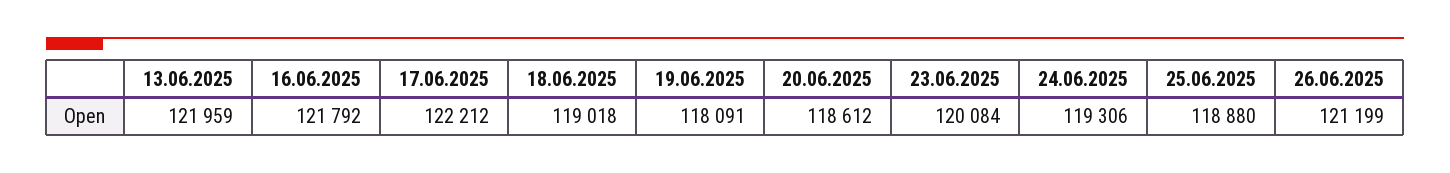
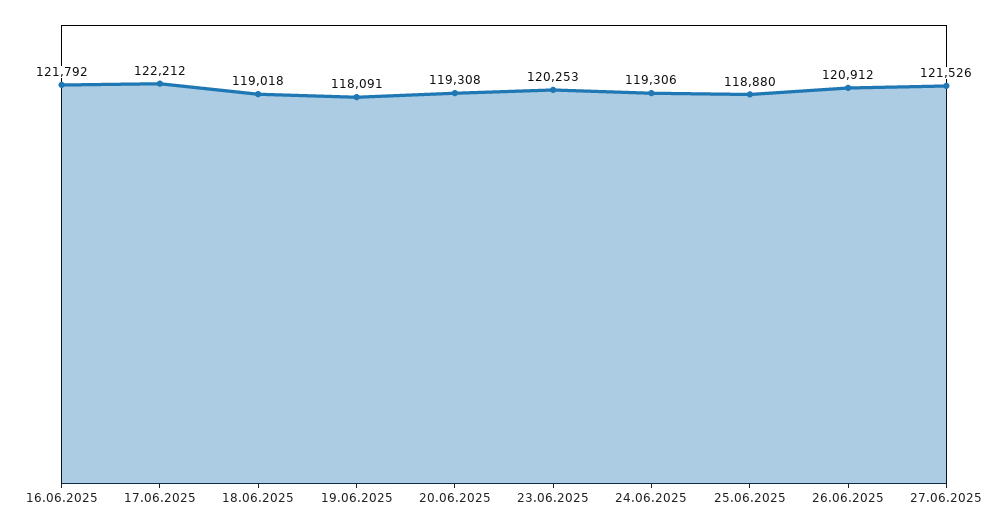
13.06.2025: 121959 -> none
20.06.2025: 118612 -> 119308
23.06.2025: 120084 -> 120253
26.06.2025: 121199 -> 120912
27.06.2025: none -> 121526

